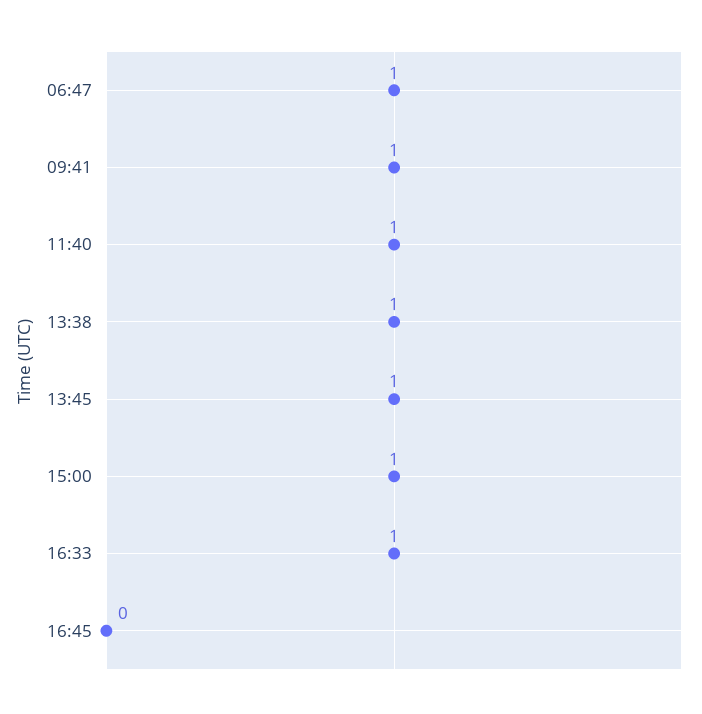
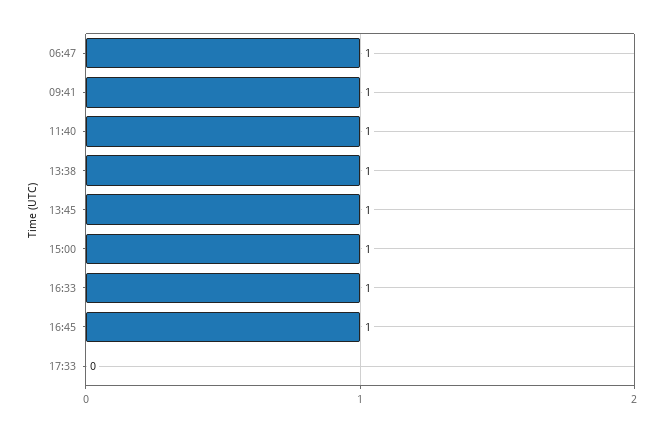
16:45: 0 -> 1
17:33: none -> 0

